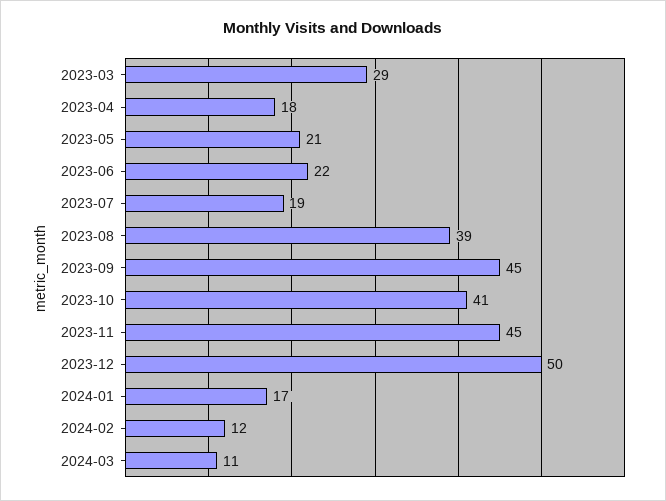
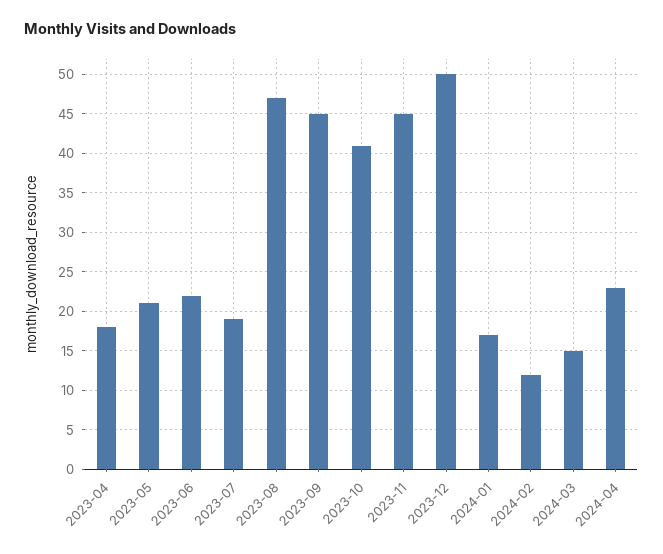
2023-03: 29 -> none
2023-08: 39 -> 47
2024-03: 11 -> 15
2024-04: none -> 23

